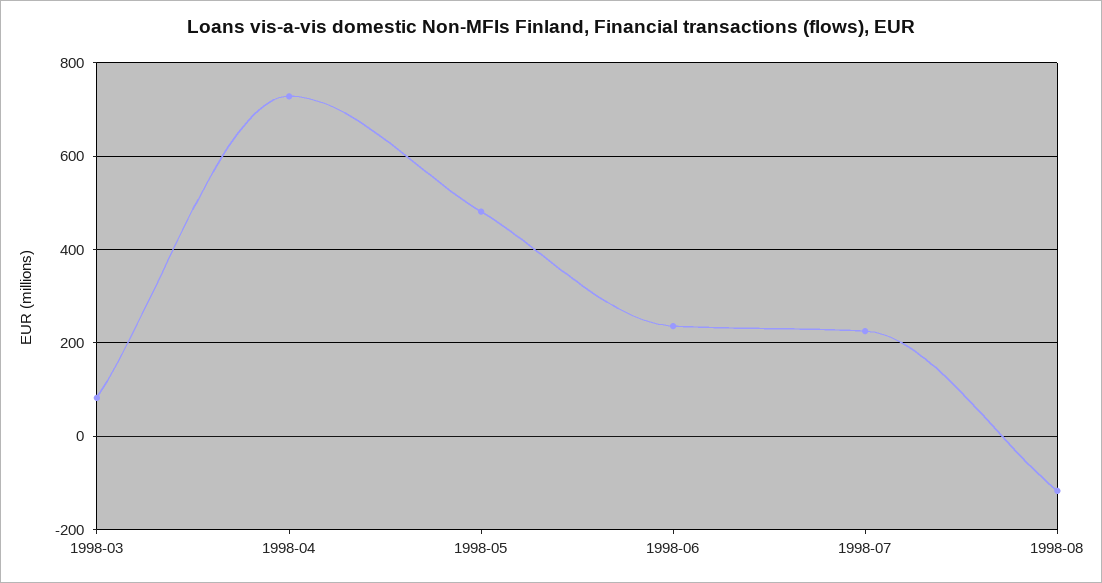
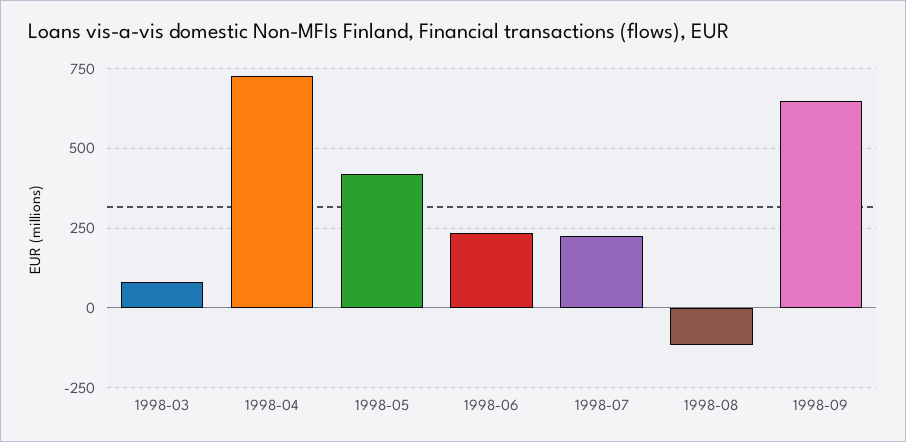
1998-05: 480 -> 425
1998-09: none -> 650

